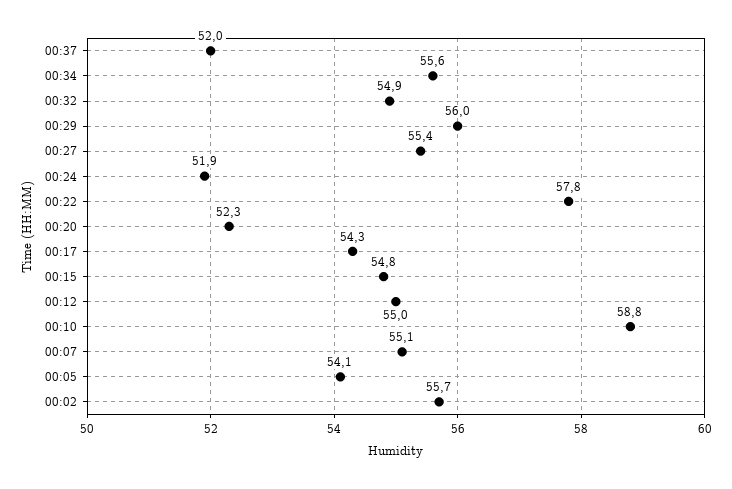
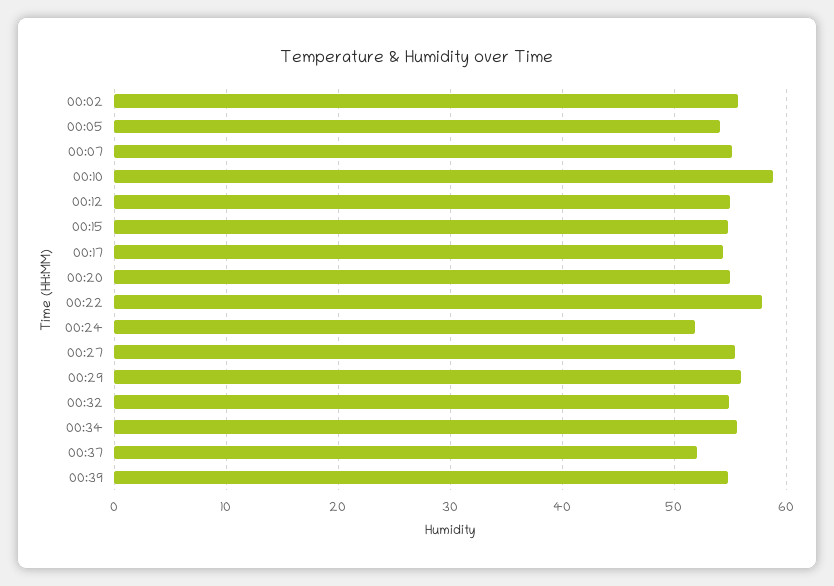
00:20: 52.3 -> 55
00:39: none -> 55

